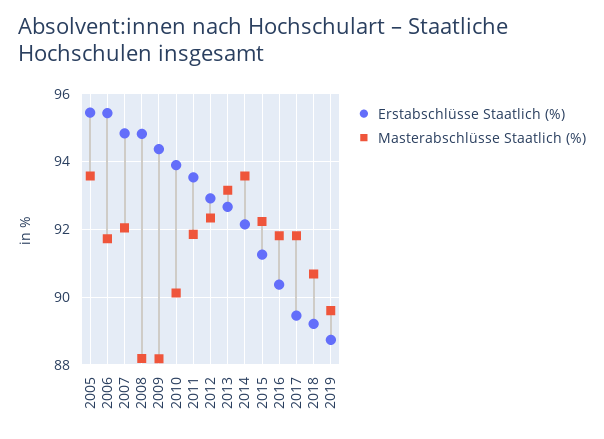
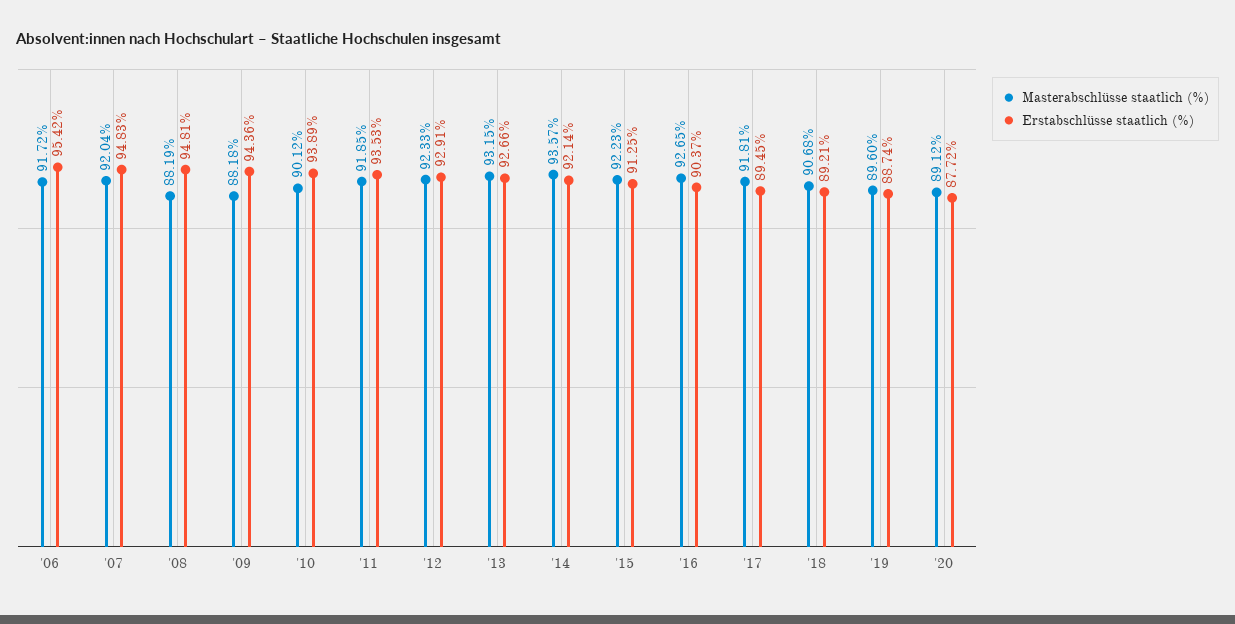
Erstabschlüsse Staatlich (%), 2005: 95.4 -> none
Masterabschlüsse Staatlich (%), 2005: 93.6 -> none
Masterabschlüsse Staatlich (%), 2016: 91.8 -> 92.65
Masterabschlüsse Staatlich (%), '20: none -> 89.12
Erstabschlüsse Staatlich (%), '20: none -> 87.72

